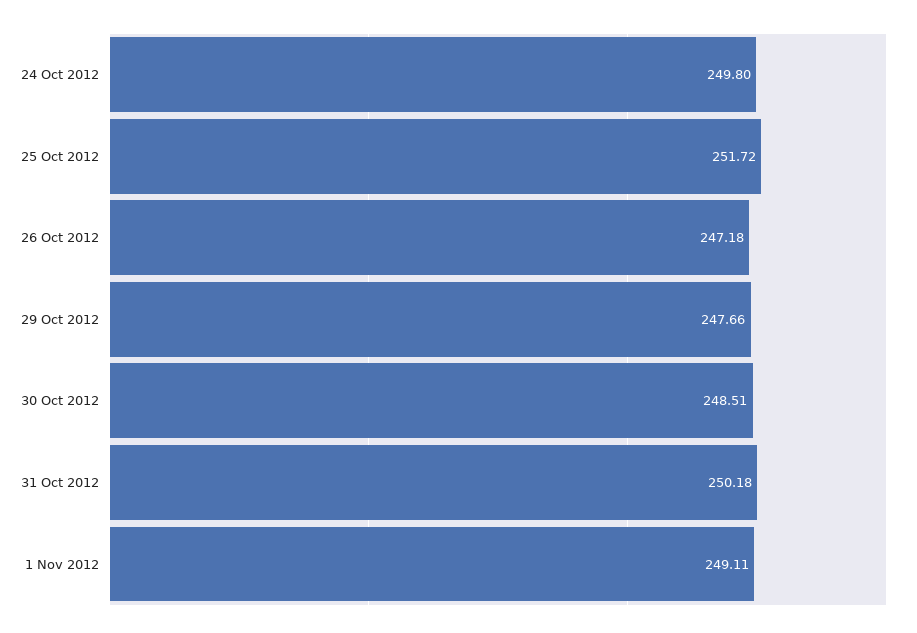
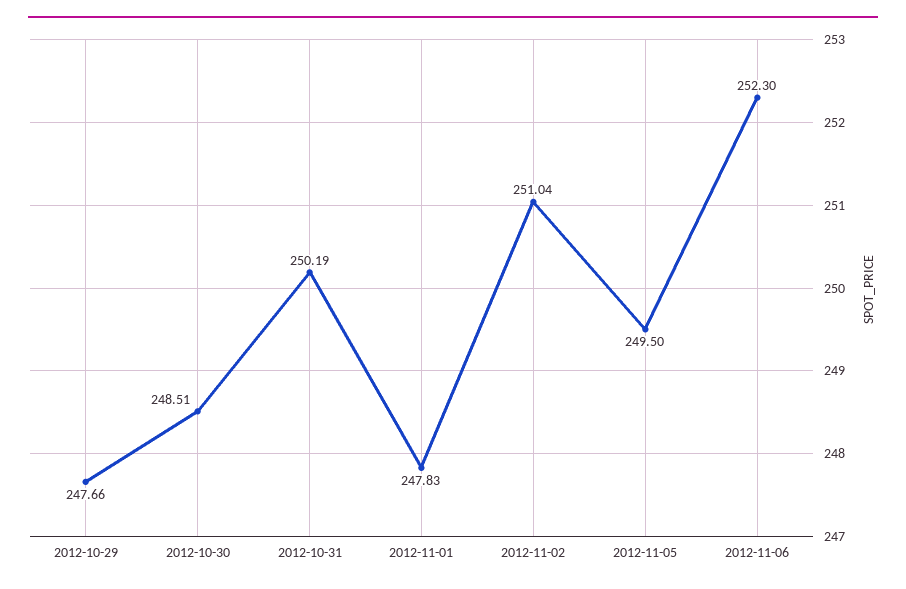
24 Oct 2012: 249.8 -> none
25 Oct 2012: 251.72 -> none
26 Oct 2012: 247.18 -> none
31 Oct 2012: 250.18 -> 250.19
1 Nov 2012: 249.11 -> 247.83
2012-11-02: none -> 251.04
2012-11-05: none -> 249.5
2012-11-06: none -> 252.3

